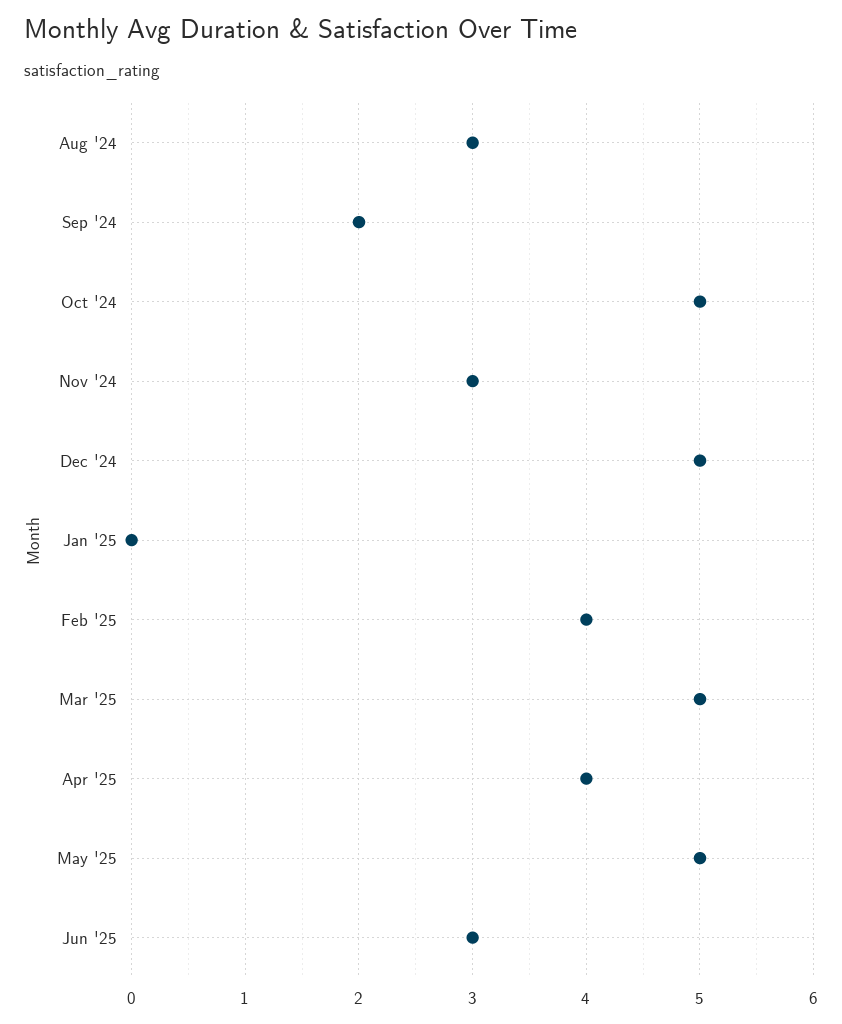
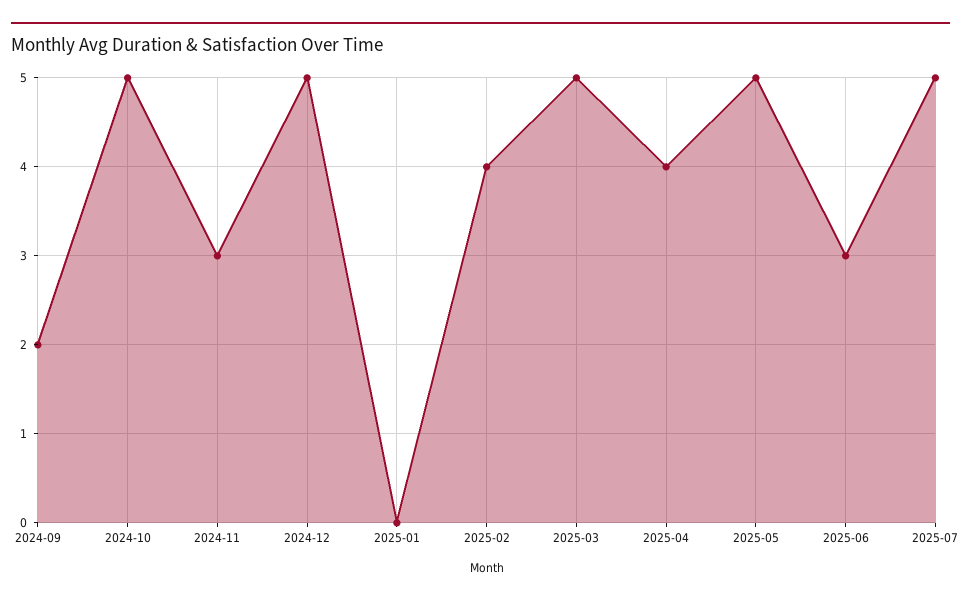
Aug '24: 3 -> none
2025-07: none -> 5

